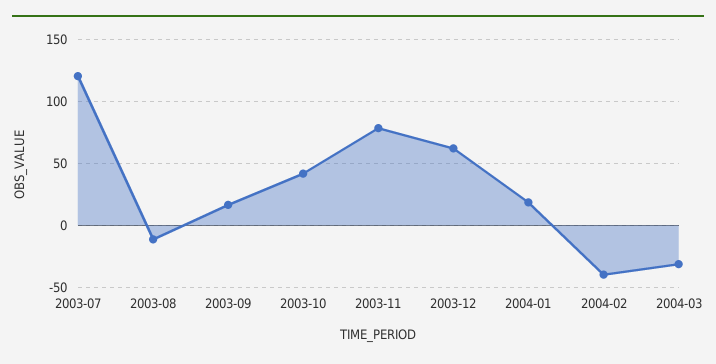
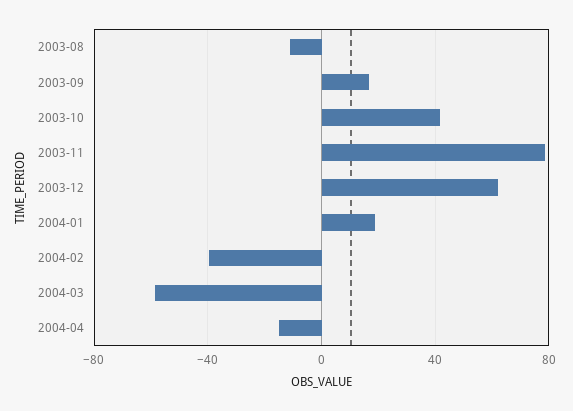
2003-07: 120 -> none
2004-03: -30 -> -60
2004-04: none -> -15

